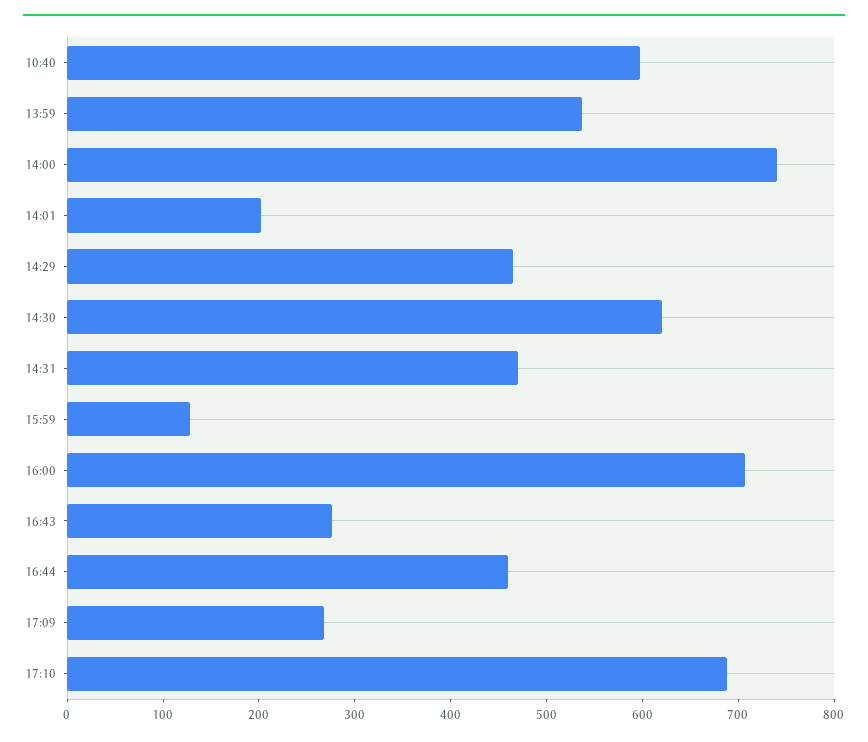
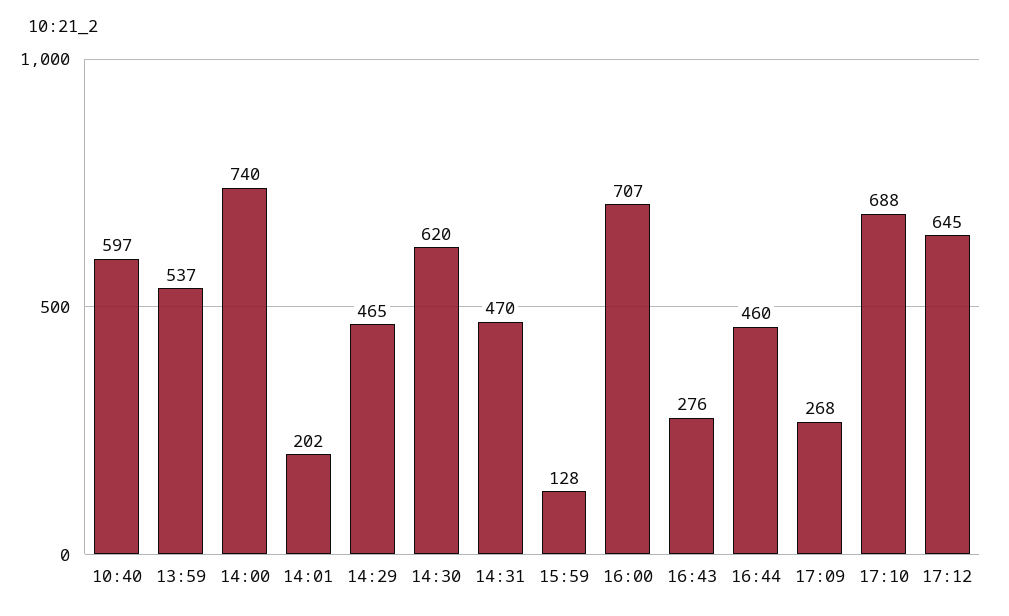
17:12: none -> 645

